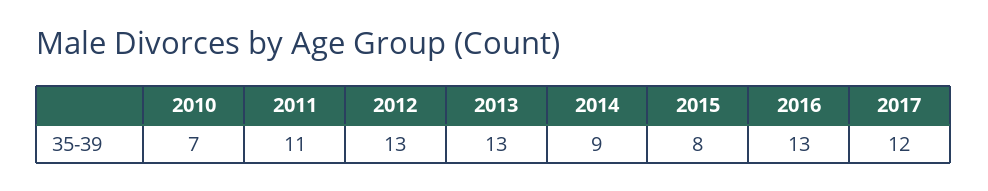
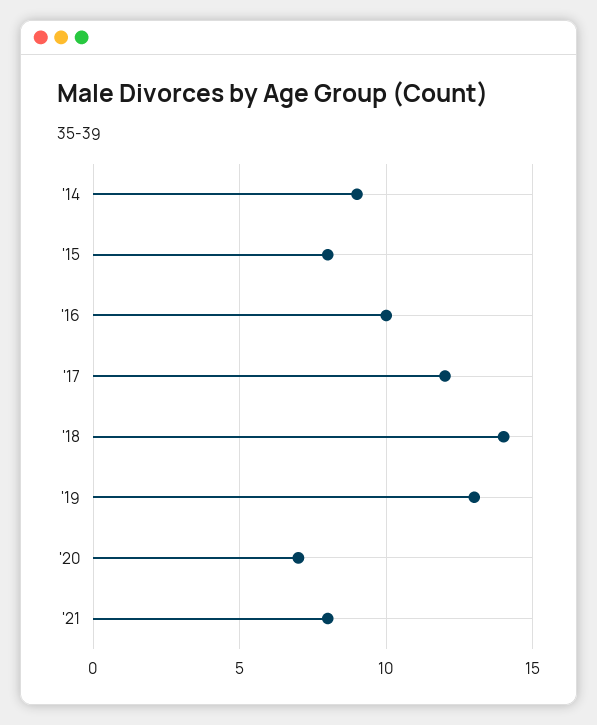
2010: 7 -> none
2011: 11 -> none
2012: 13 -> none
2013: 13 -> none
2016: 13 -> 10
'18: none -> 14
'19: none -> 13
'20: none -> 7
'21: none -> 8

